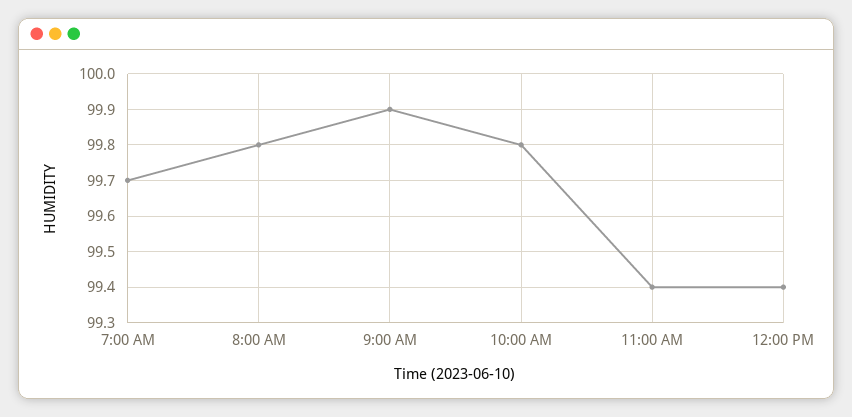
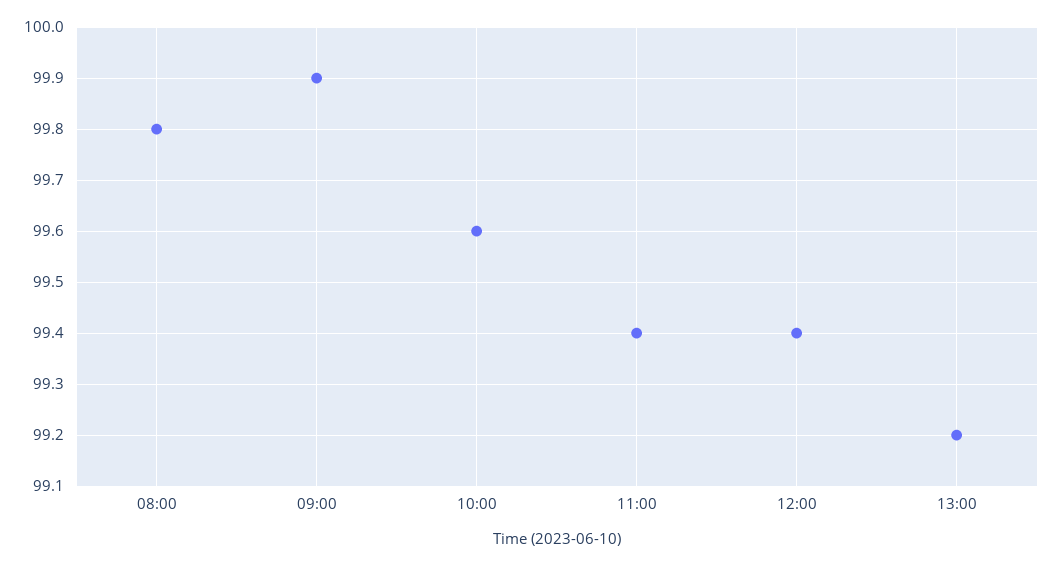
7:00 AM: 99.7 -> none
10:00 AM: 99.8 -> 99.6
13:00: none -> 99.2

